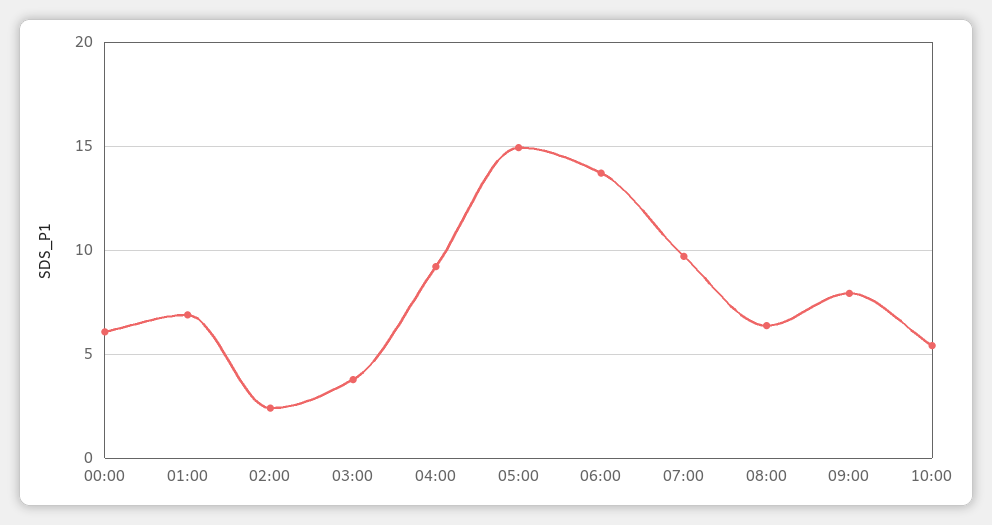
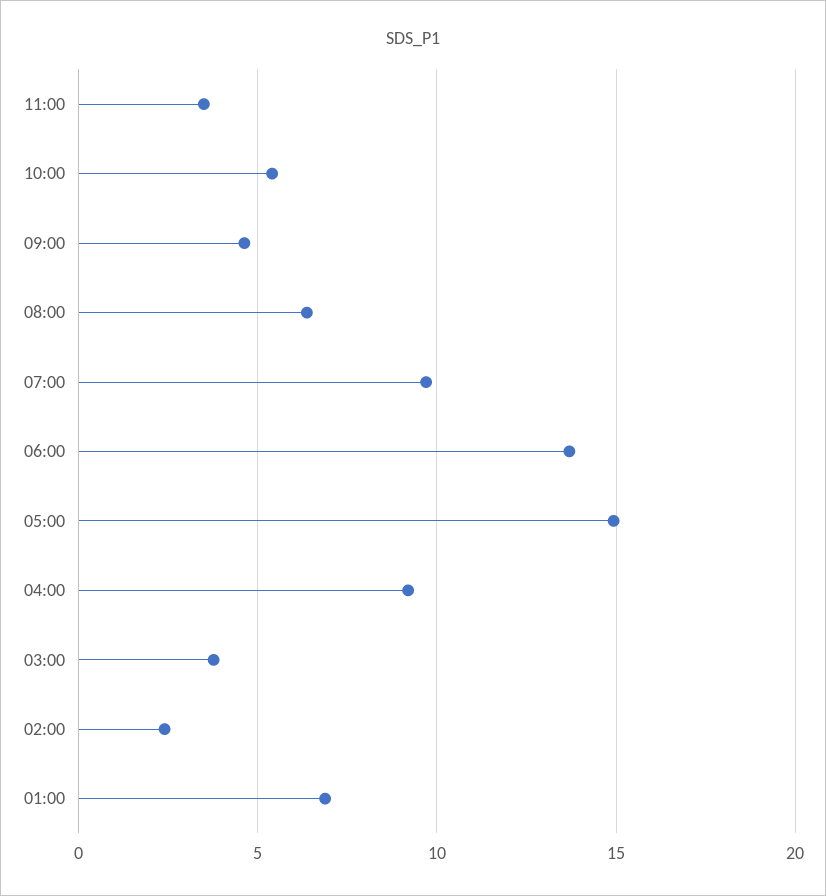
00:00: 6 -> none
09:00: 8 -> 4.5
11:00: none -> 3.5

